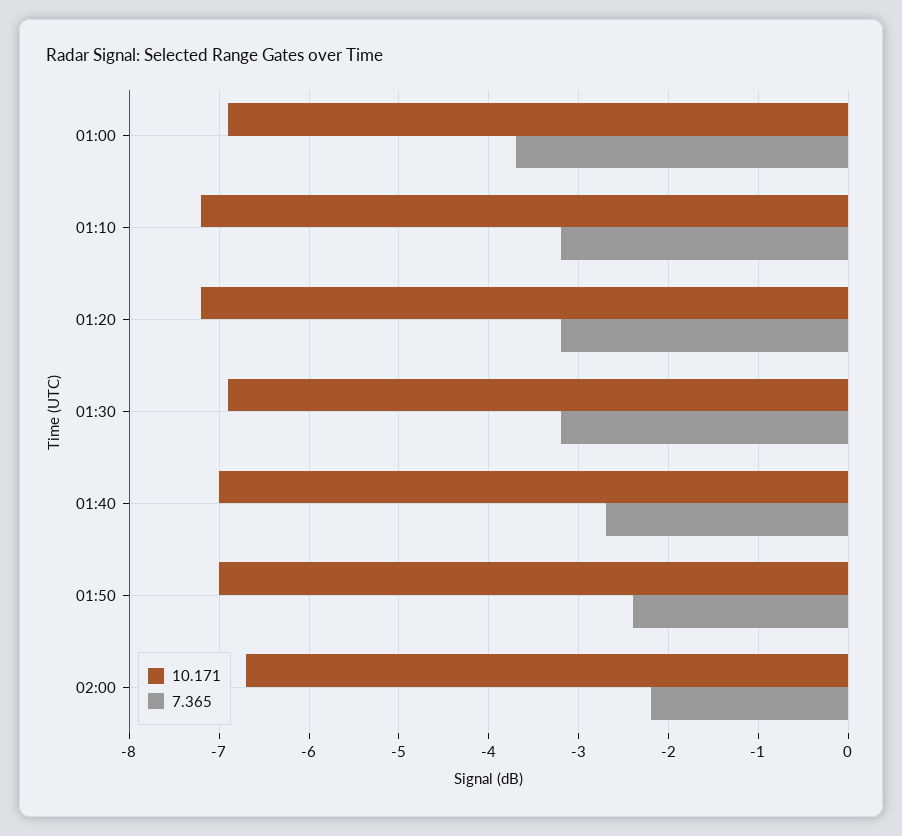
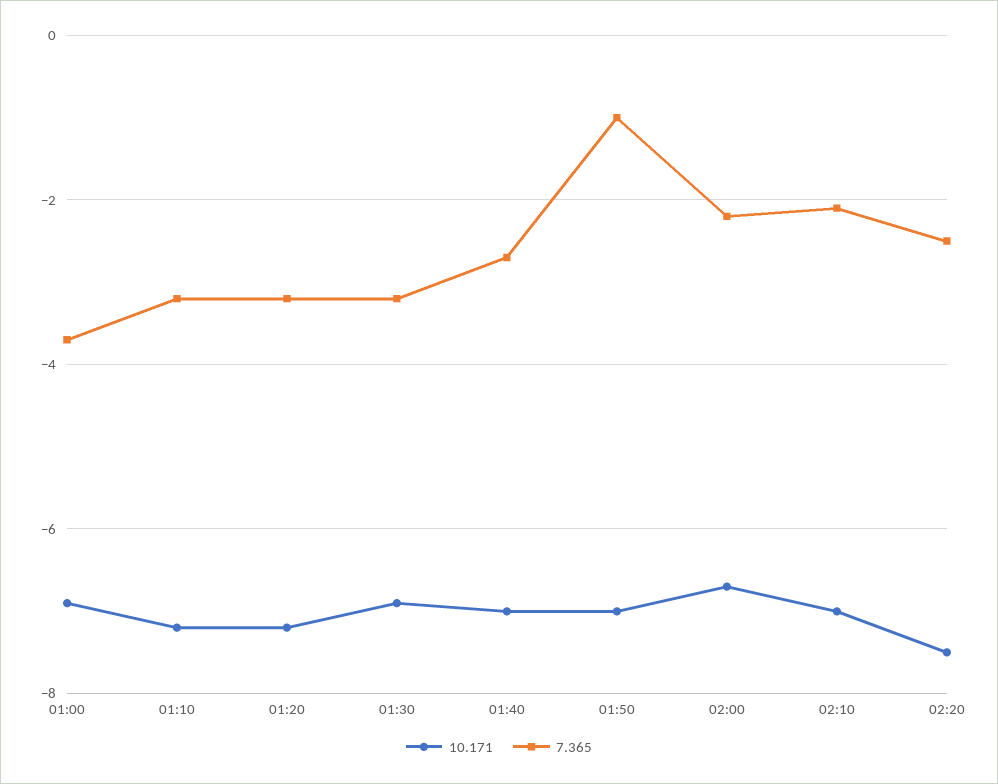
7.365, 01:50: -2.4 -> -1
10.171, 02:10: none -> -7
7.365, 02:10: none -> -2
10.171, 02:20: none -> -7.5
7.365, 02:20: none -> -2.5

